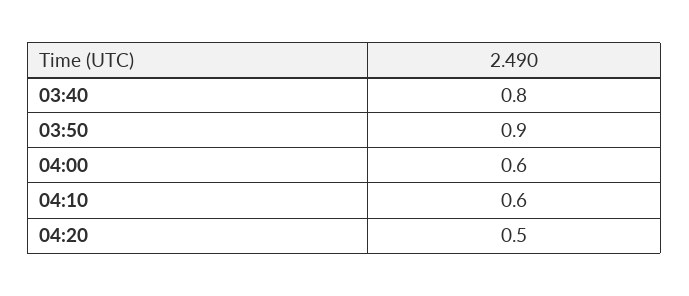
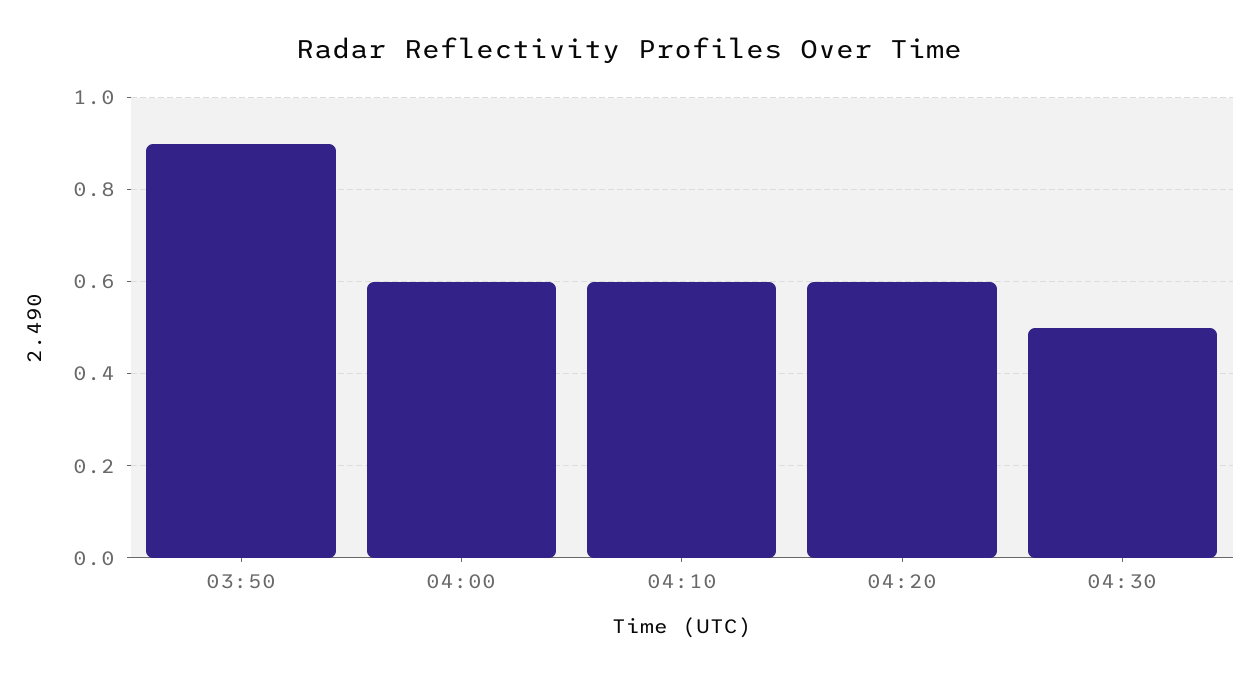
03:40: 0.8 -> none
04:20: 0.5 -> 0.6
04:30: none -> 0.5

